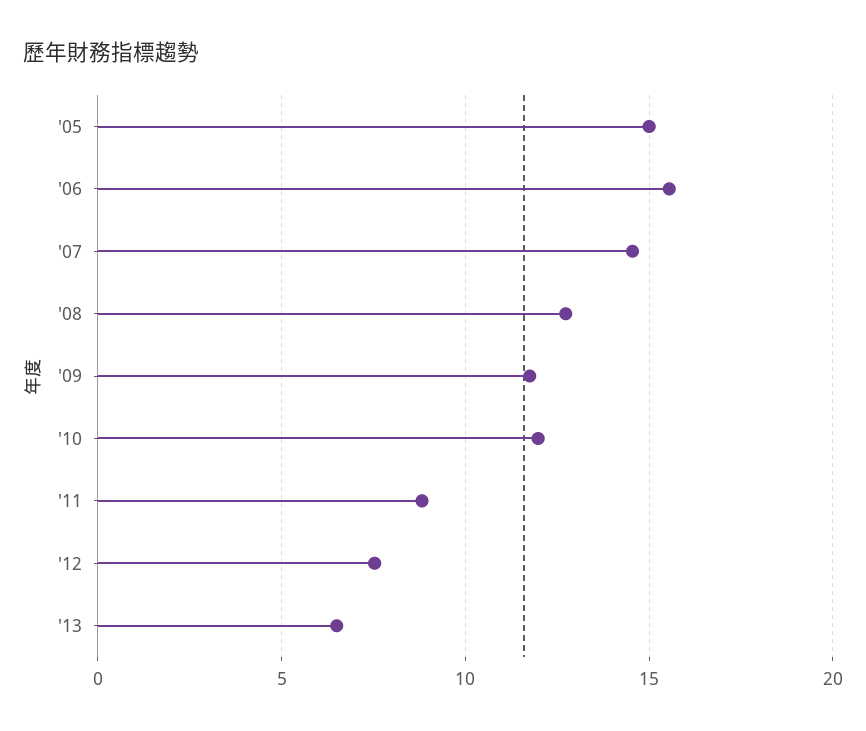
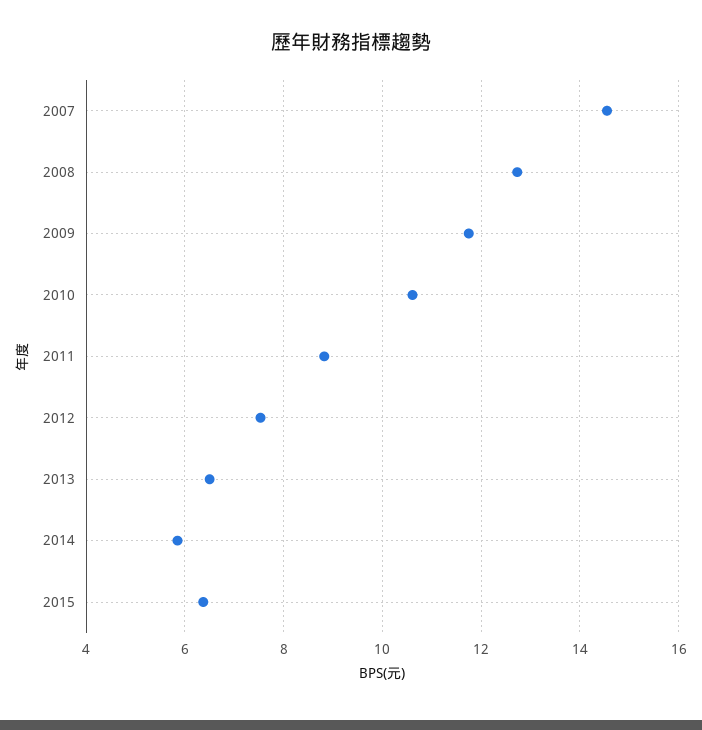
'05: 15 -> none
'06: 15.5 -> none
'10: 12 -> 10.6
2014: none -> 5.8
2015: none -> 6.4

